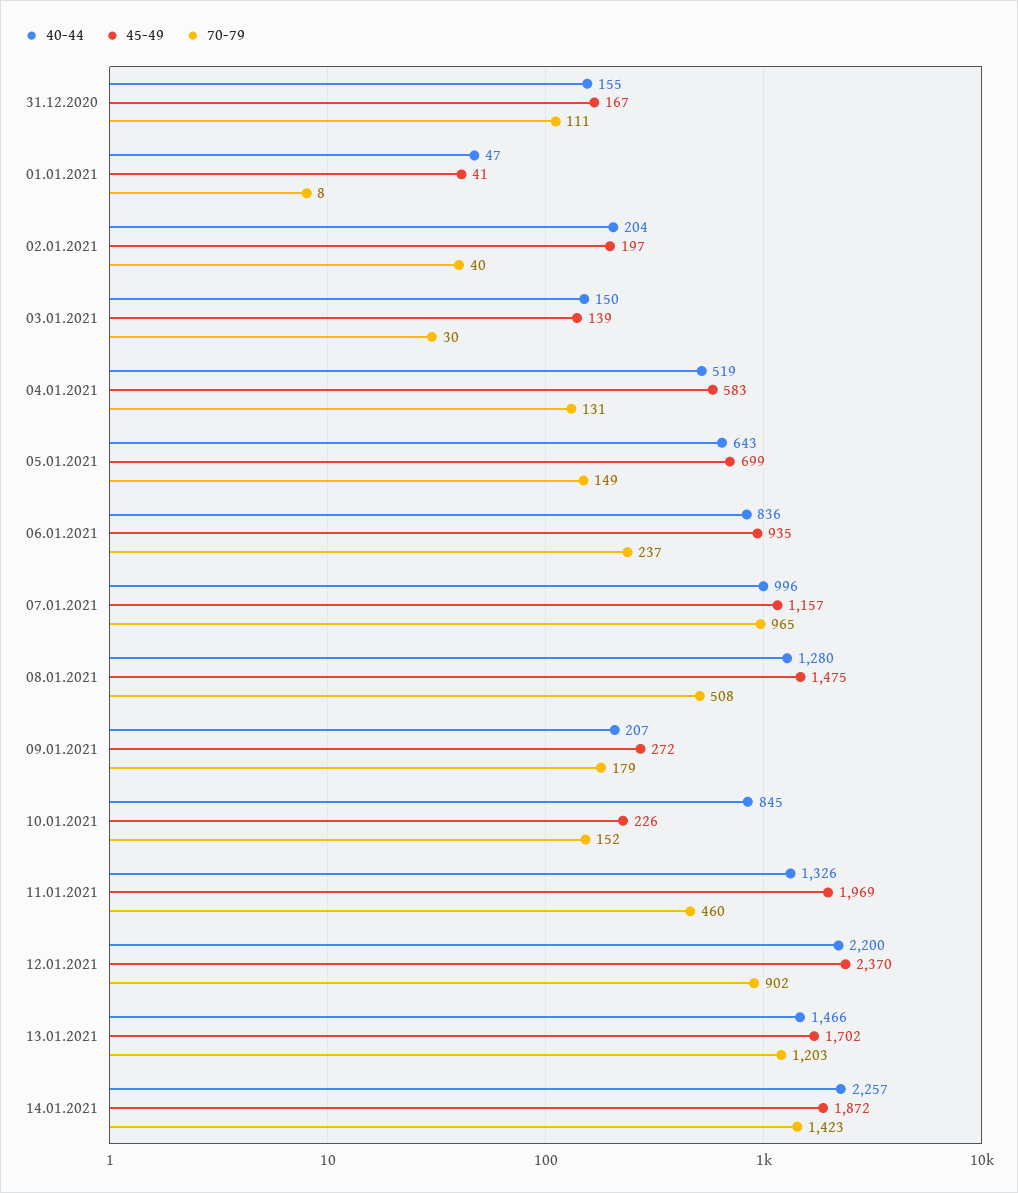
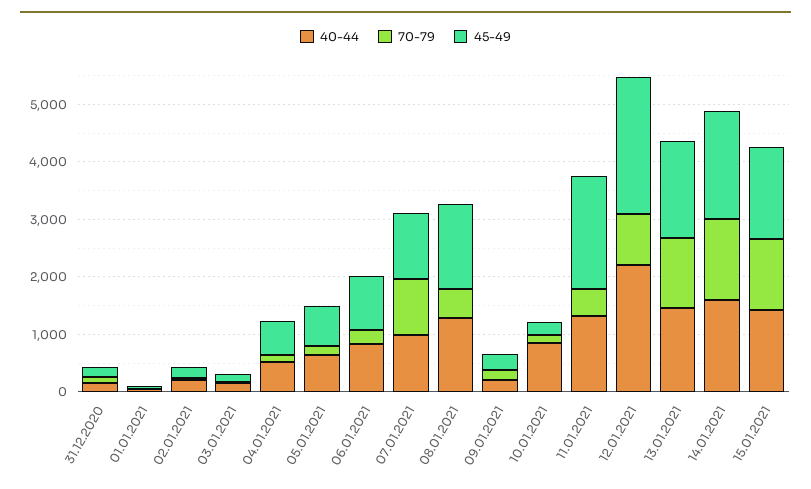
40-44, 14.01.2021: 2257 -> 1600
40-44, 15.01.2021: none -> 1400
70-79, 15.01.2021: none -> 1200
45-49, 15.01.2021: none -> 1600

